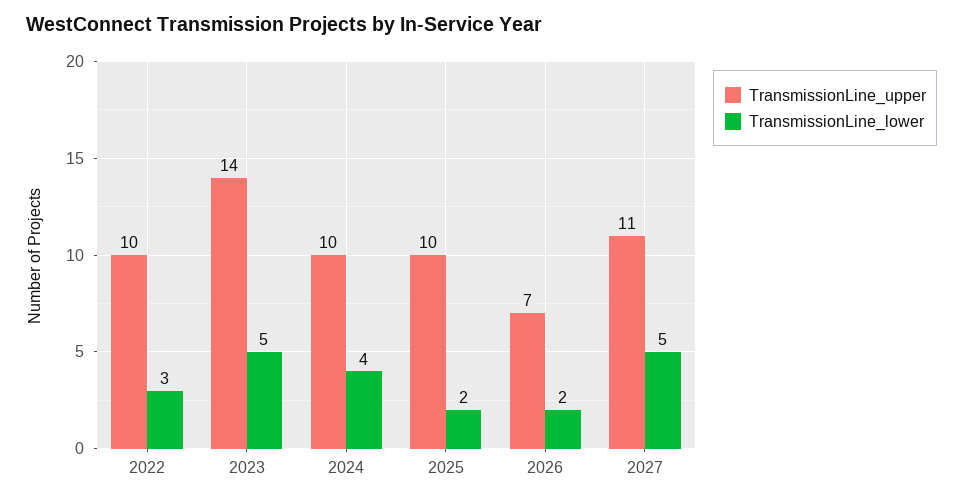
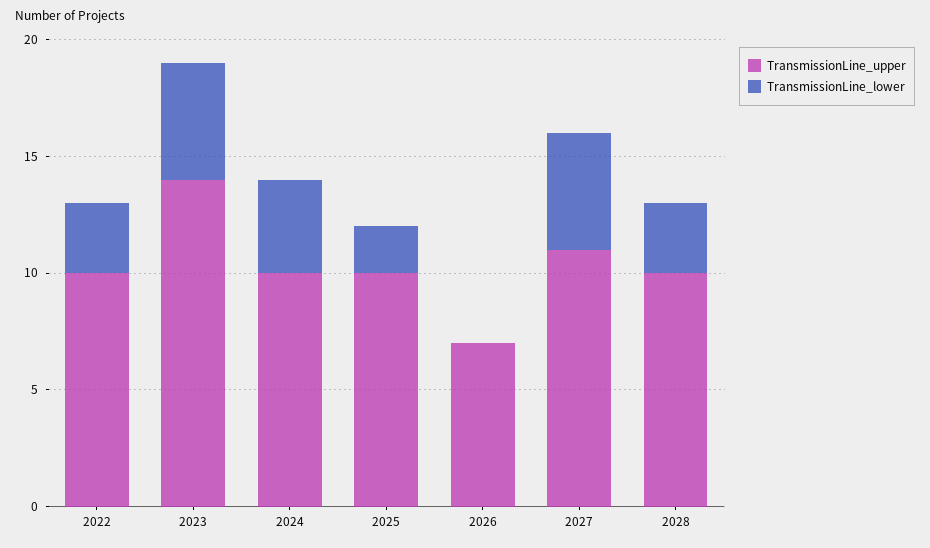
TransmissionLine_lower, 2026: 2 -> 0
TransmissionLine_upper, 2028: none -> 10
TransmissionLine_lower, 2028: none -> 3

